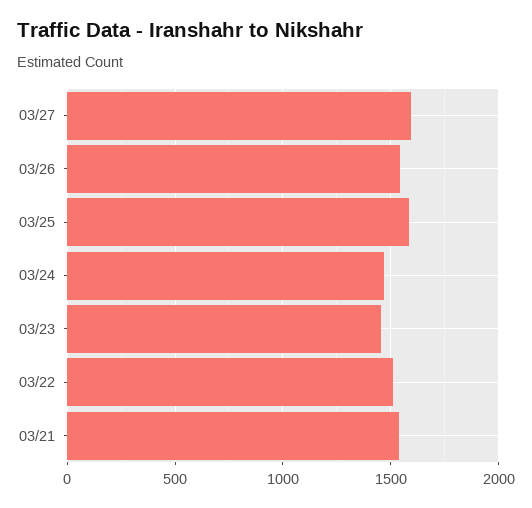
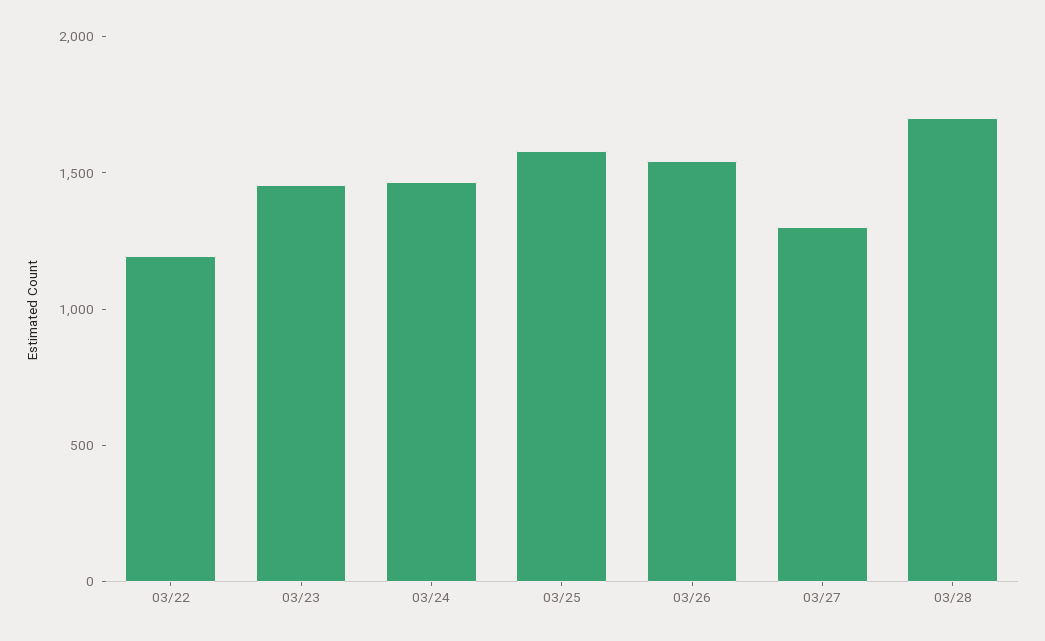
03/27: 1600 -> 1300
03/22: 1500 -> 1200
03/21: 1550 -> none
03/28: none -> 1700

